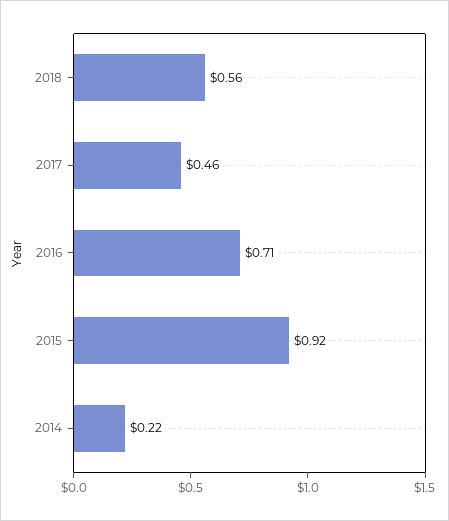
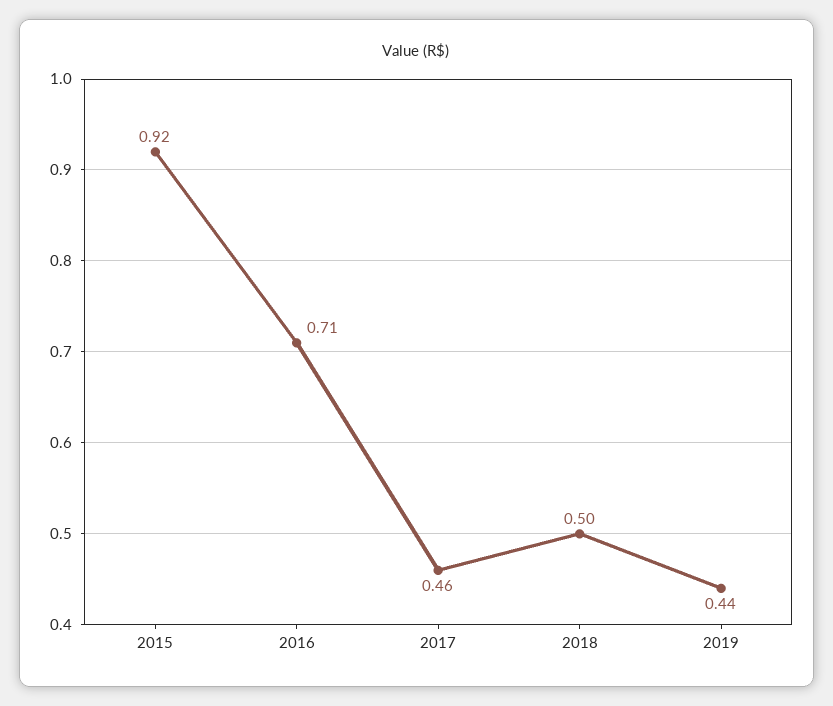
2018: 0.56 -> 0.5
2014: 0.22 -> none
2019: none -> 0.44

